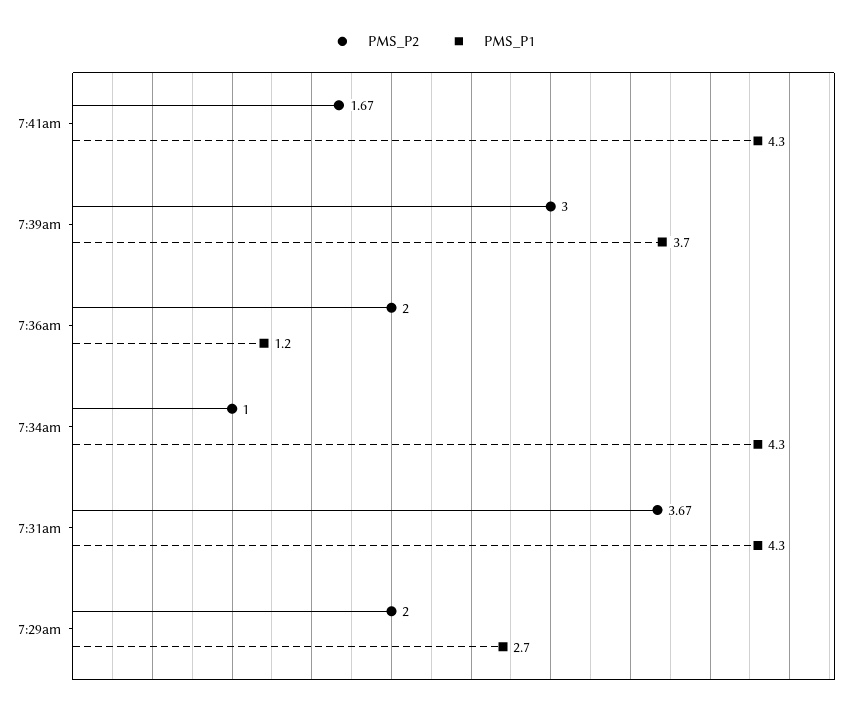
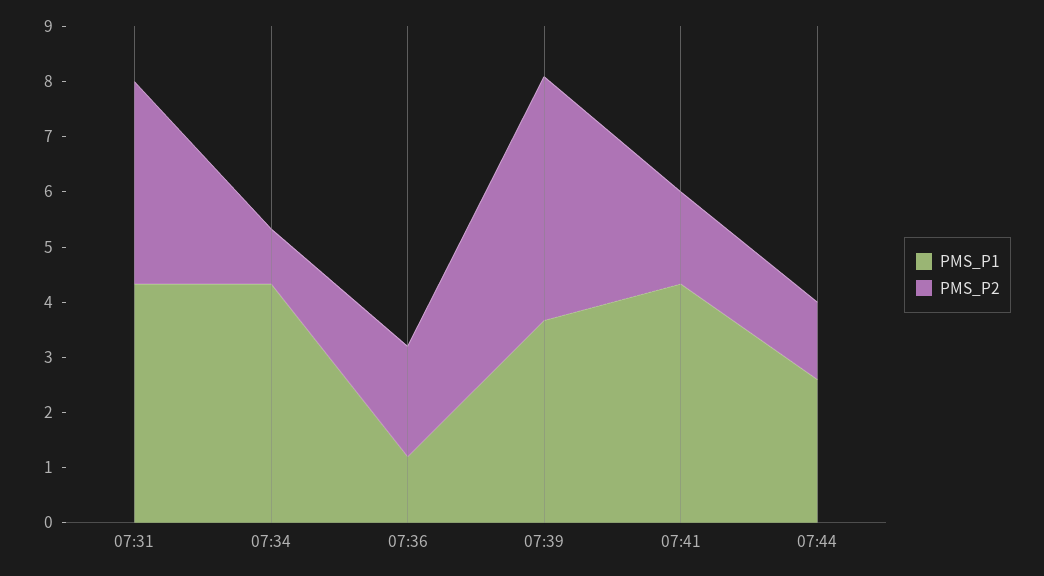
PMS_P2, 7:39am: 3 -> 4.4
PMS_P2, 7:29am: 2 -> none
PMS_P1, 7:29am: 2.7 -> none
PMS_P1, 07:44: none -> 2.6
PMS_P2, 07:44: none -> 1.4

